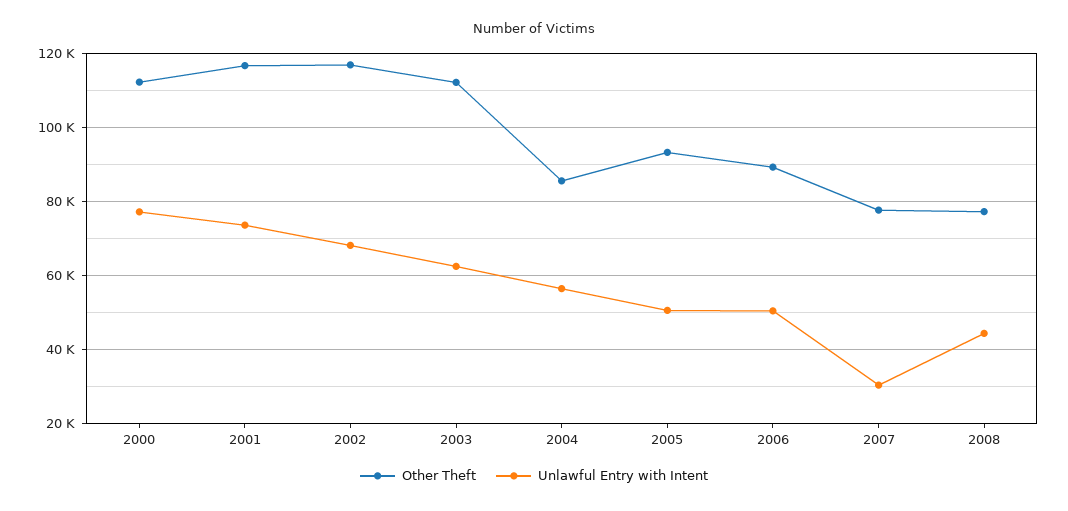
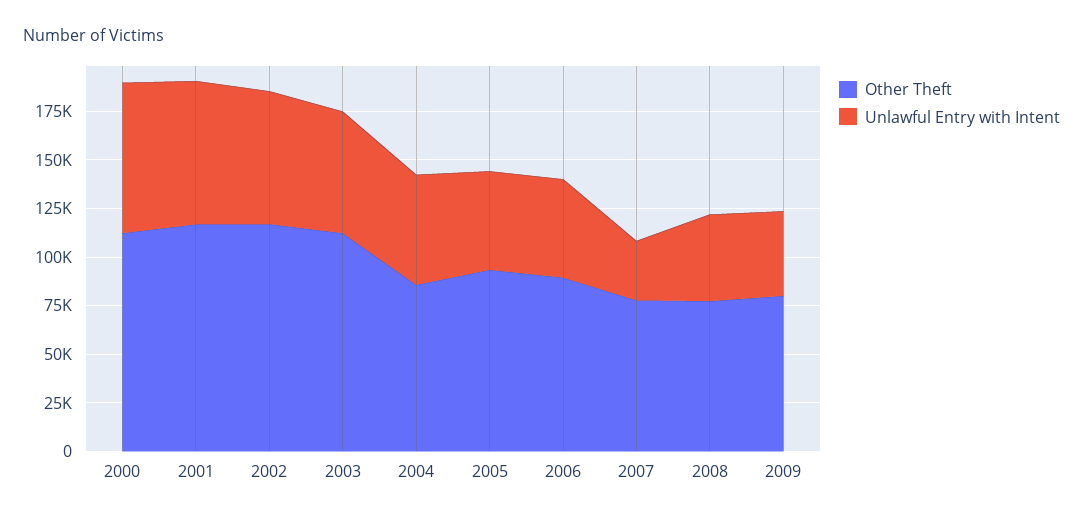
Other Theft, 2009: none -> 80000
Unlawful Entry with Intent, 2009: none -> 45000

